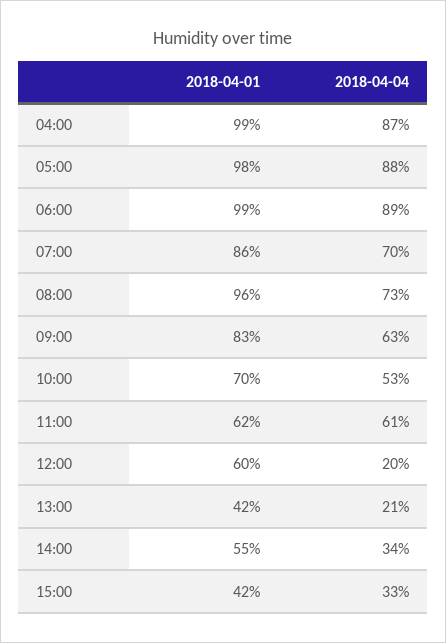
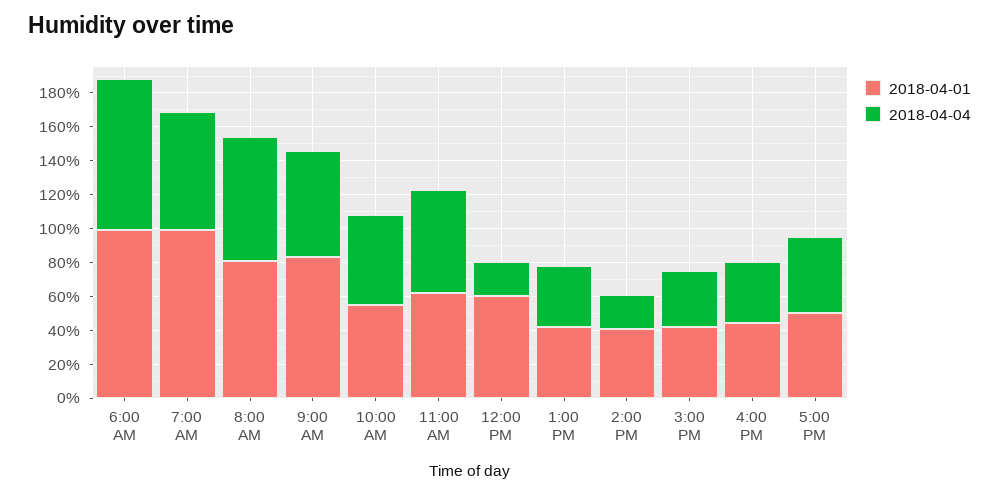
2018-04-01, 04:00: 99 -> none
2018-04-04, 04:00: 87 -> none
2018-04-01, 05:00: 98 -> none
2018-04-04, 05:00: 88 -> none
2018-04-01, 07:00: 86 -> 100
2018-04-01, 08:00: 96 -> 80
2018-04-01, 10:00: 70 -> 55
2018-04-04, 13:00: 21 -> 35
2018-04-01, 14:00: 55 -> 40
2018-04-04, 14:00: 34 -> 20
2018-04-01, 4:00 PM: none -> 45
2018-04-04, 4:00 PM: none -> 35
2018-04-01, 5:00 PM: none -> 50
2018-04-04, 5:00 PM: none -> 45

